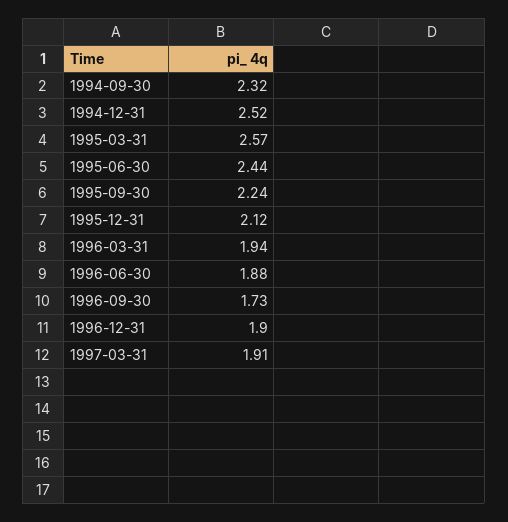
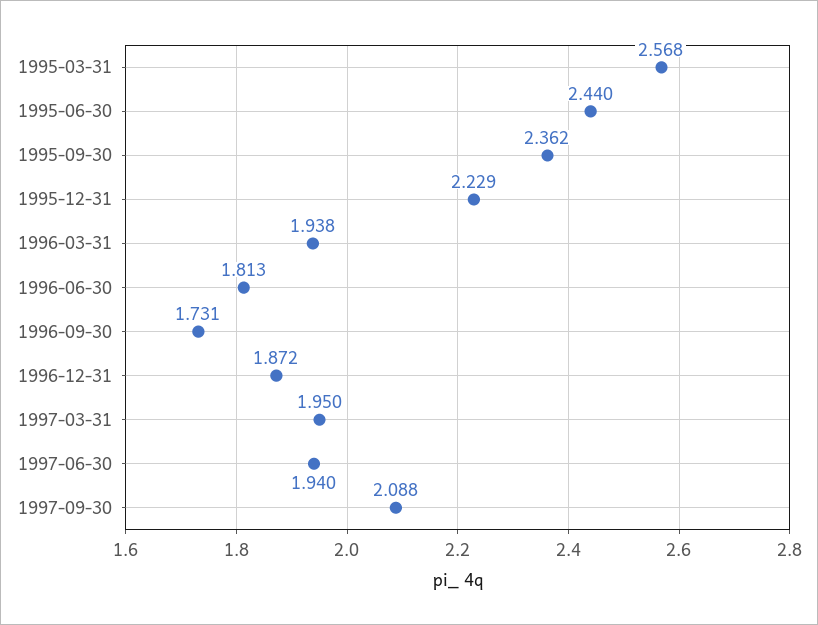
1994-09-30: 2.32 -> none
1994-12-31: 2.52 -> none
1995-09-30: 2.24 -> 2.362
1995-12-31: 2.12 -> 2.229
1996-06-30: 1.88 -> 1.813
1996-12-31: 1.9 -> 1.872
1997-03-31: 1.91 -> 1.95
1997-06-30: none -> 1.94
1997-09-30: none -> 2.088

